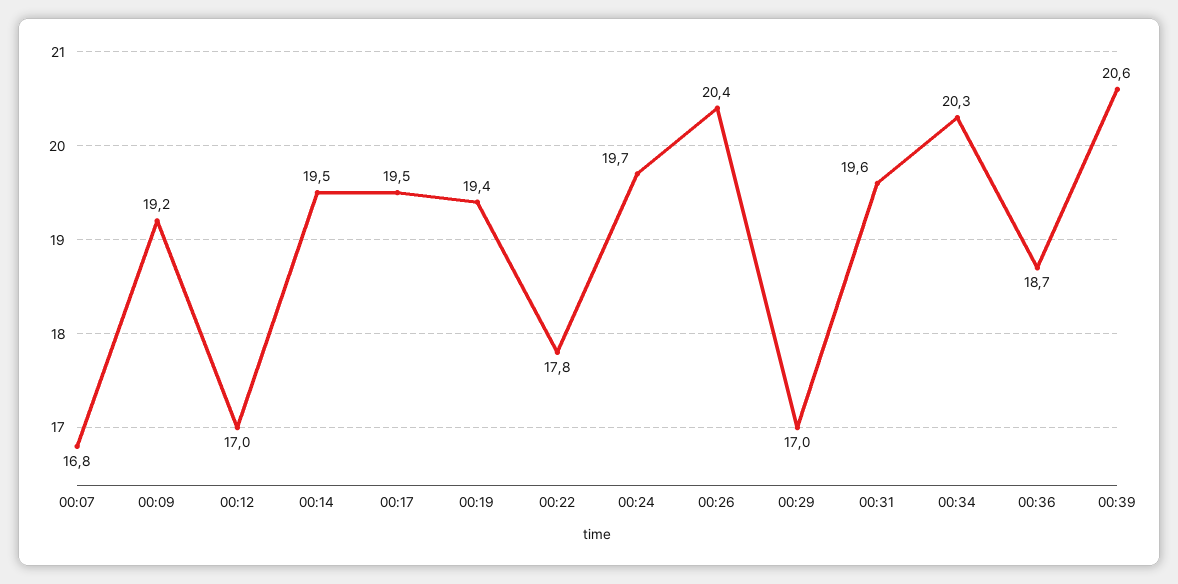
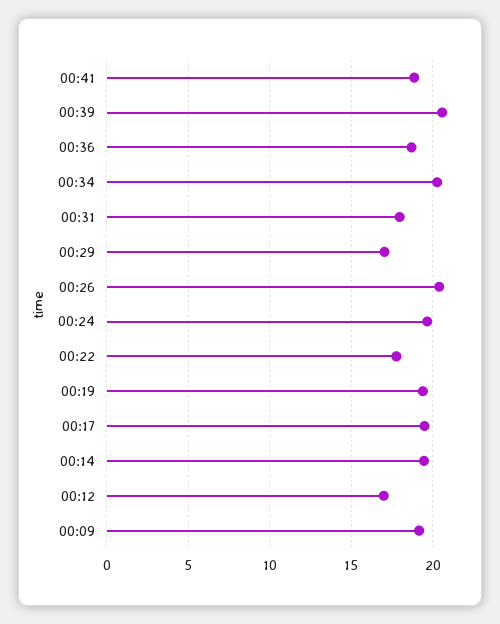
00:07: 16.8 -> none
00:31: 19.6 -> 18
00:41: none -> 19

